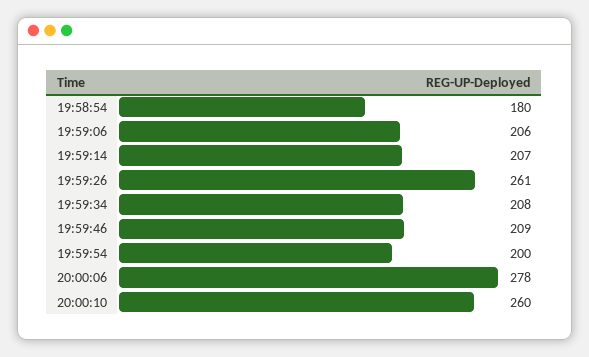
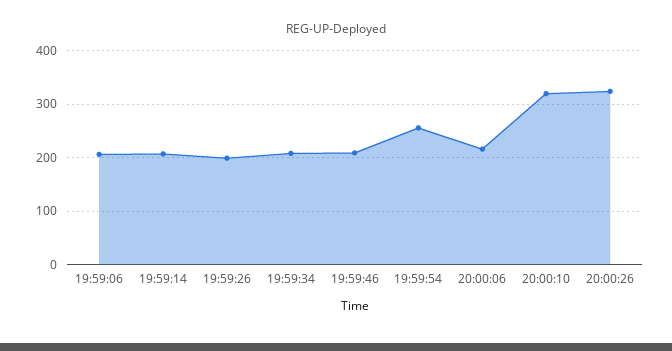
19:58:54: 180 -> none
19:59:26: 261 -> 200
19:59:54: 200 -> 260
20:00:06: 278 -> 220
20:00:10: 260 -> 320
20:00:26: none -> 320

